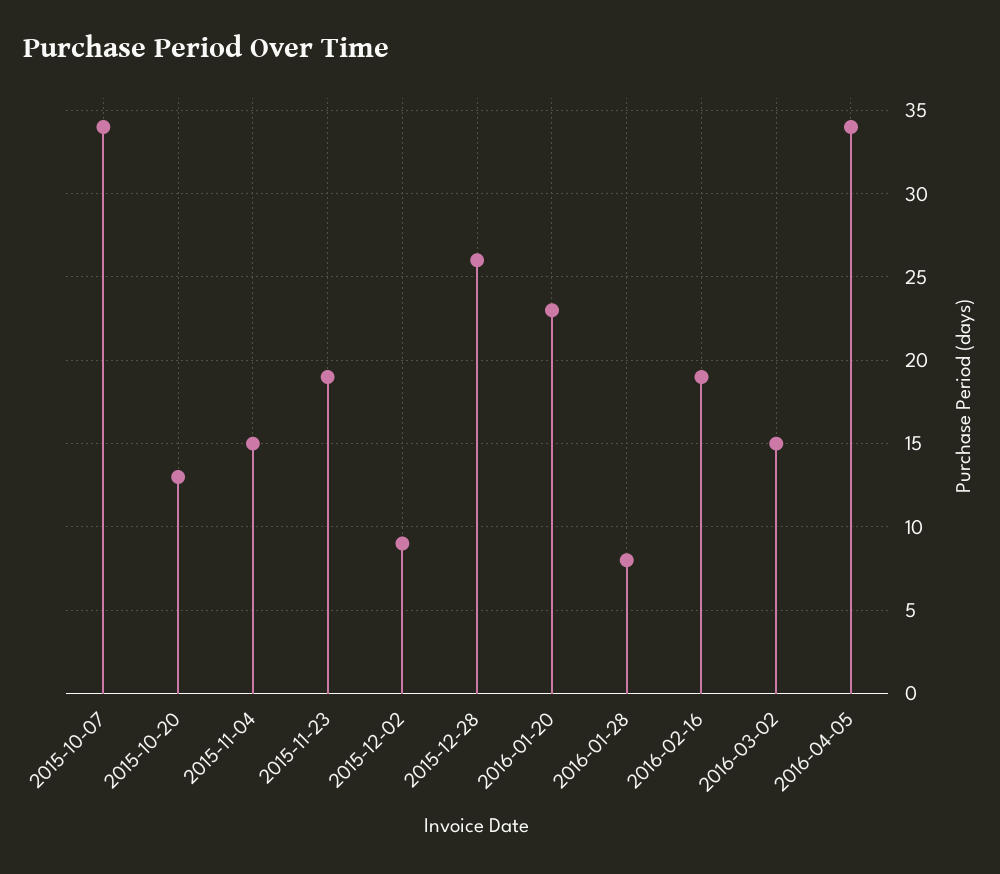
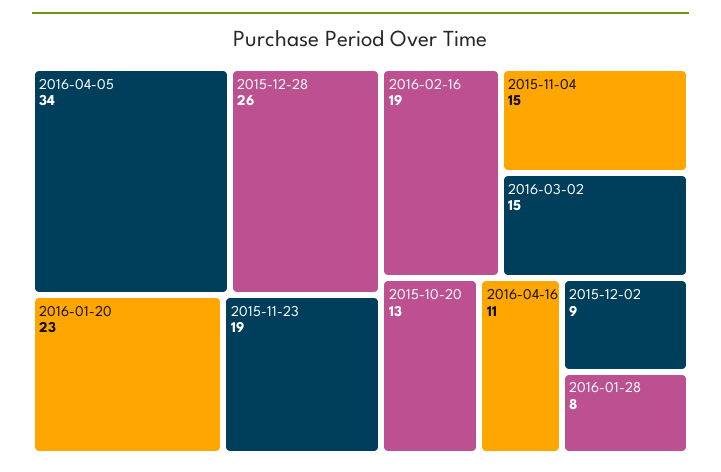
2015-10-07: 34 -> none
2016-04-16: none -> 11

